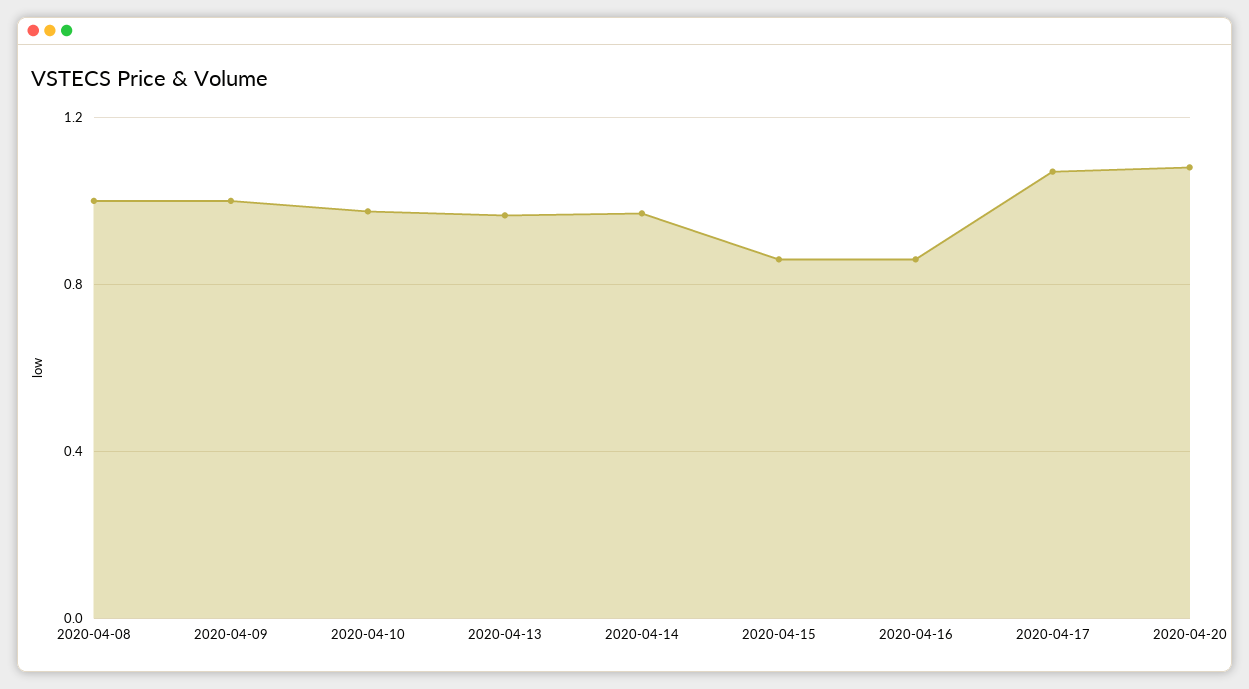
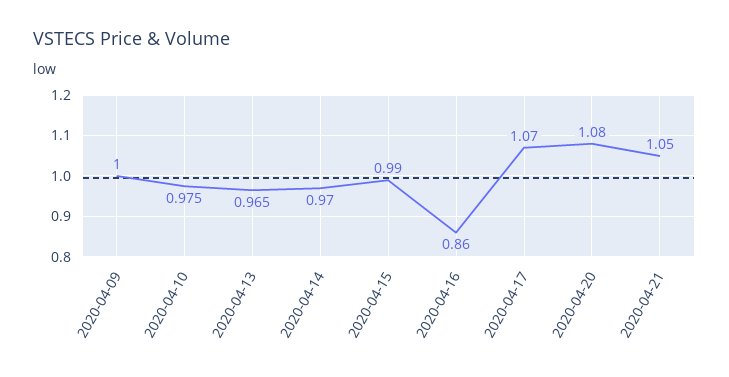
2020-04-08: 1 -> none
2020-04-15: 0.85 -> 0.99
2020-04-21: none -> 1.05

